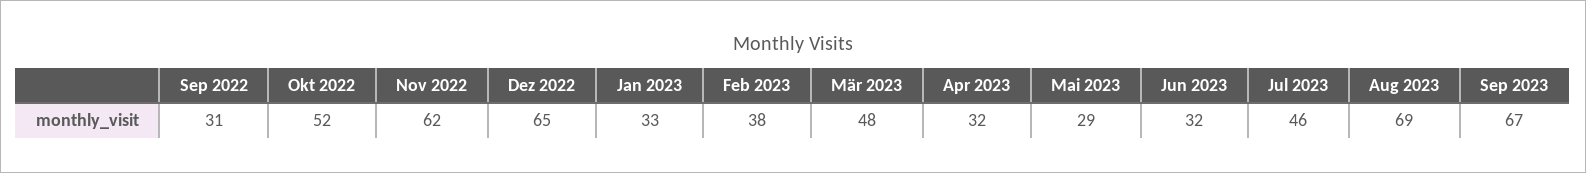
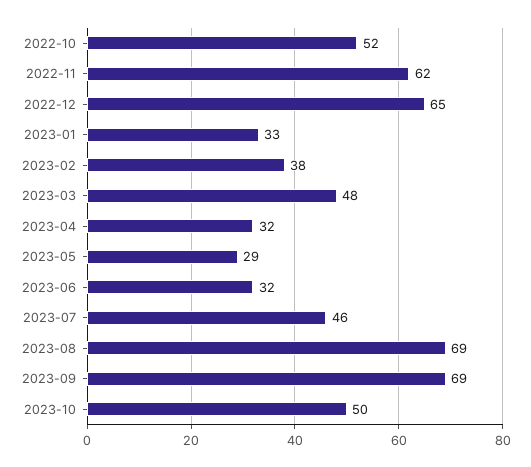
Sep 2022: 31 -> none
Sep 2023: 67 -> 69
2023-10: none -> 50

